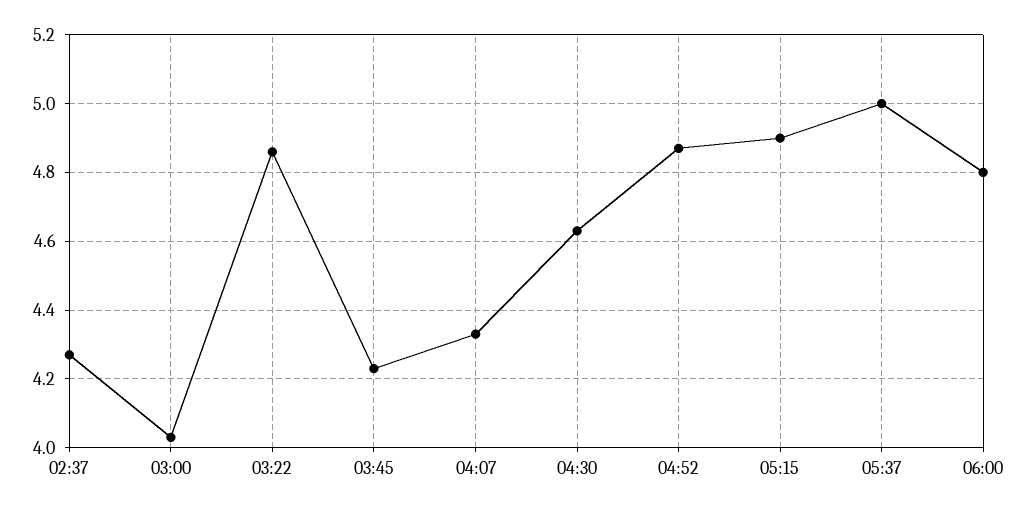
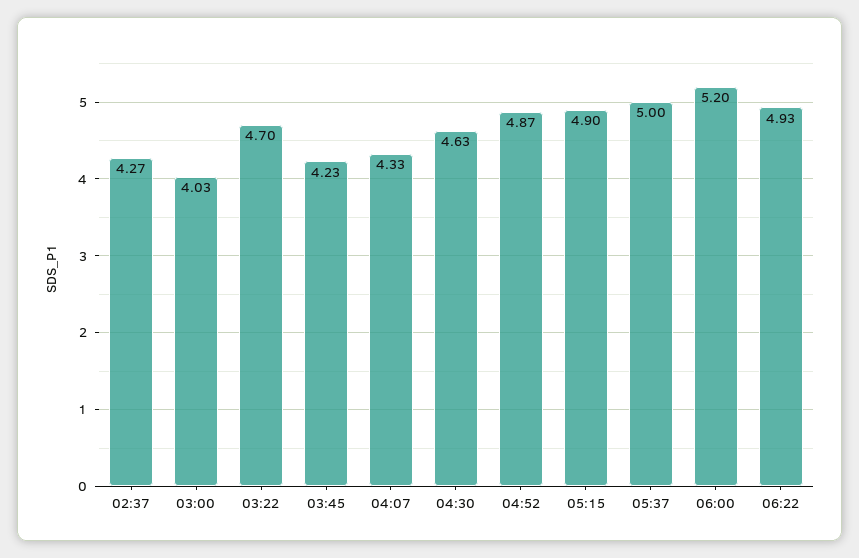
03:22: 4.85 -> 4.7
06:00: 4.8 -> 5.2
06:22: none -> 4.93

